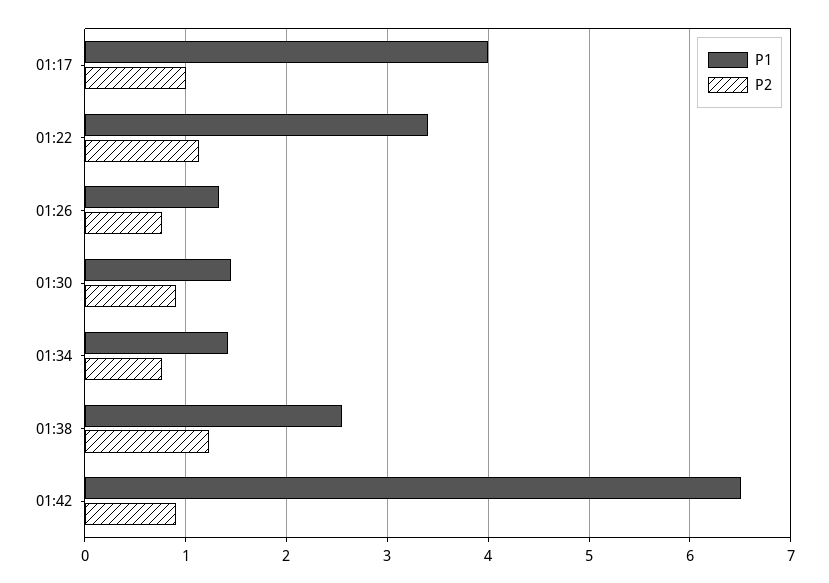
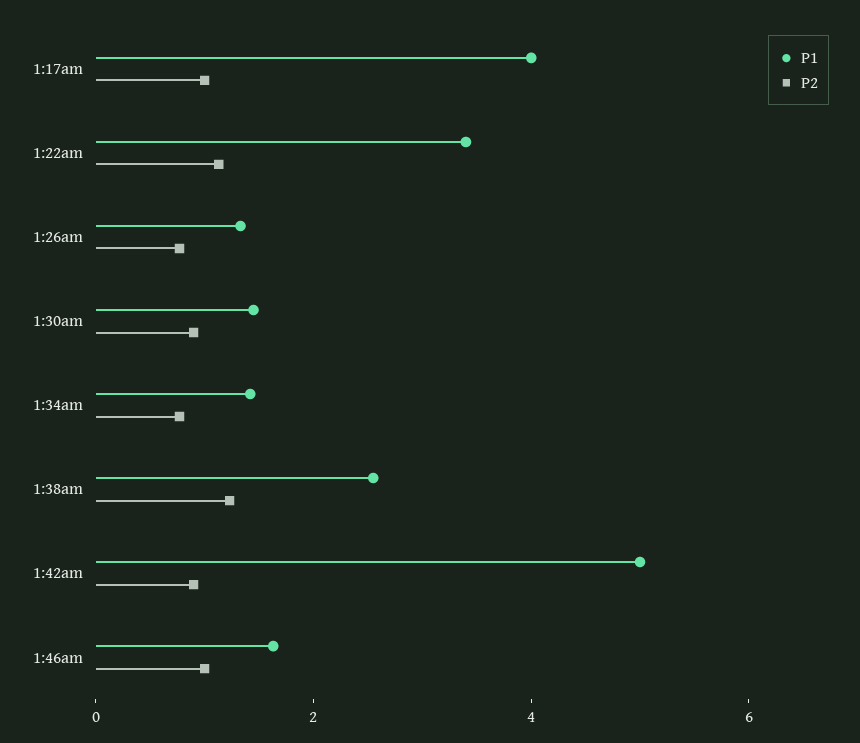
P1, 01:42: 6.5 -> 5
P1, 1:46am: none -> 1.5
P2, 1:46am: none -> 1

